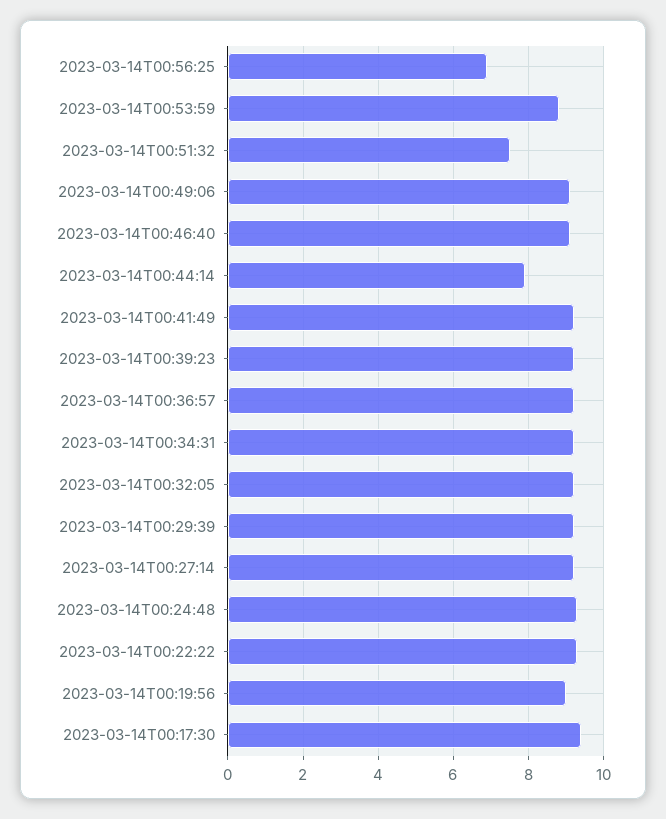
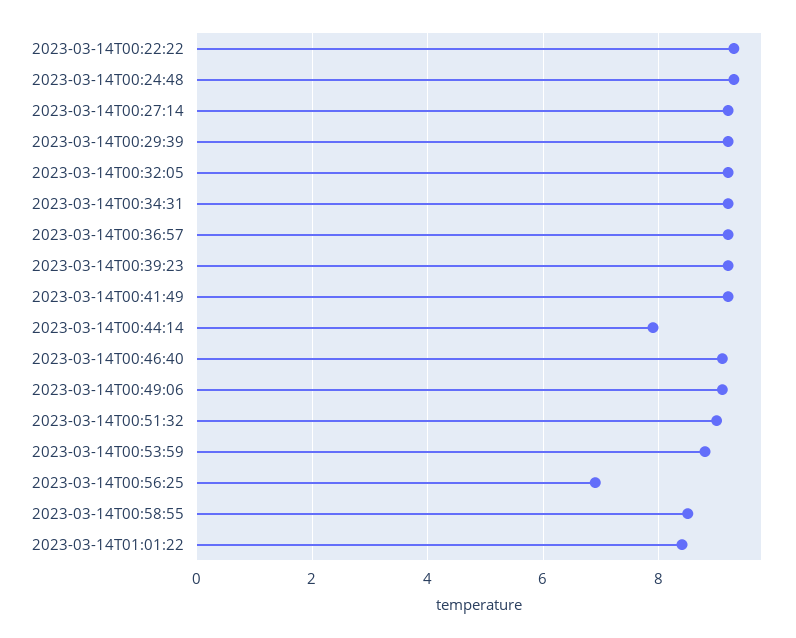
2023-03-14T00:51:32: 7.5 -> 9
2023-03-14T00:19:56: 9 -> none
2023-03-14T00:17:30: 9.5 -> none
2023-03-14T00:58:55: none -> 8.5
2023-03-14T01:01:22: none -> 8.5

